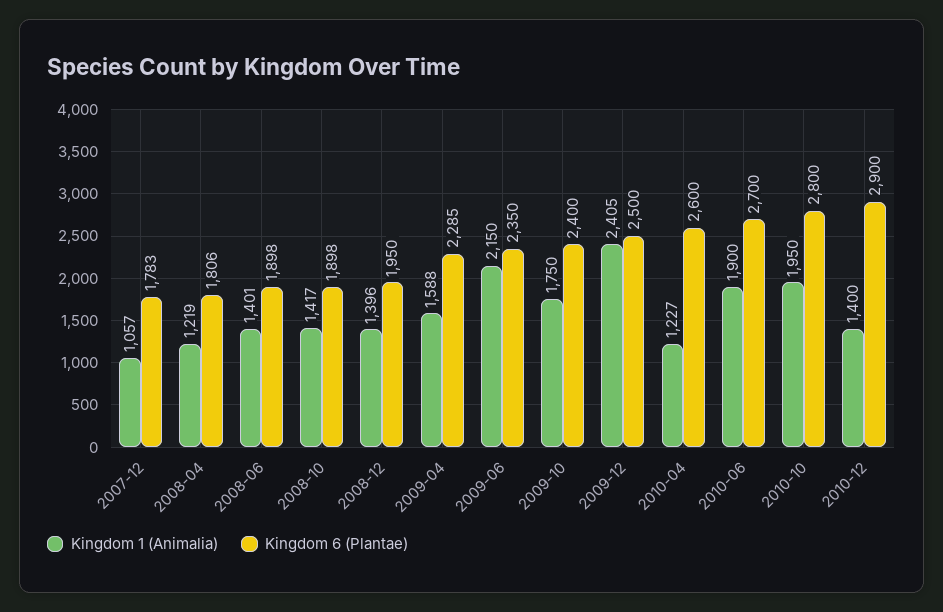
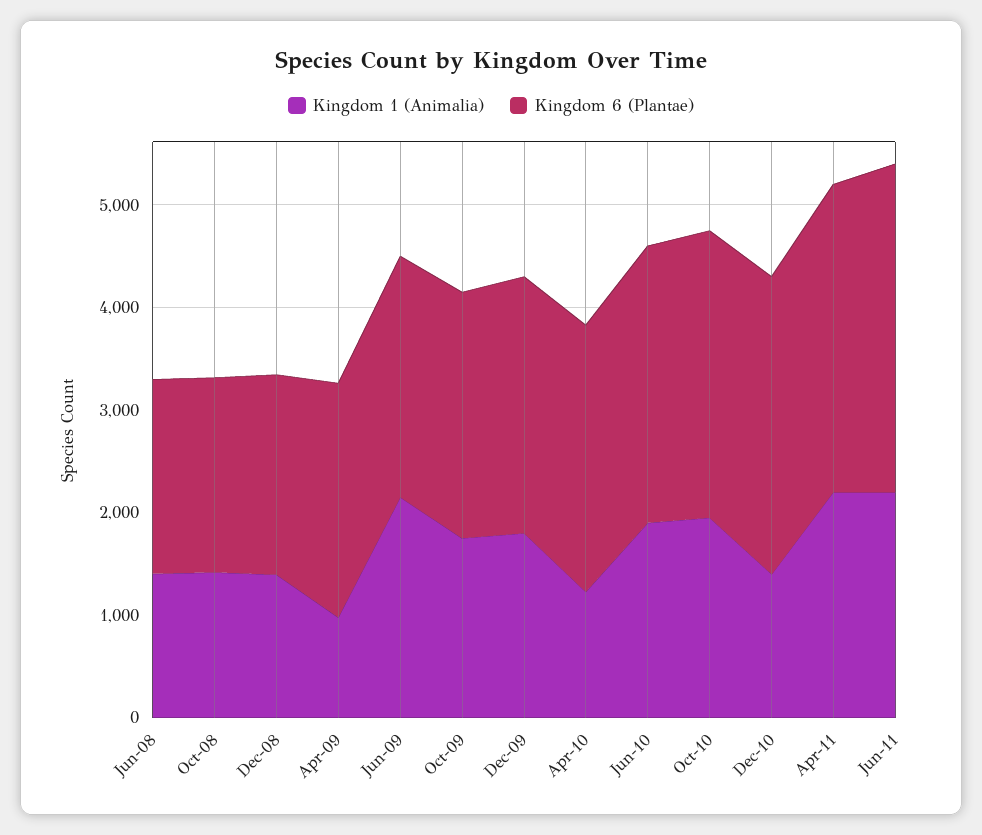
Kingdom 1 (Animalia), 2007-12: 1057 -> none
Kingdom 6 (Plantae), 2007-12: 1783 -> none
Kingdom 1 (Animalia), 2008-04: 1219 -> none
Kingdom 6 (Plantae), 2008-04: 1806 -> none
Kingdom 1 (Animalia), 2009-04: 1588 -> 1000
Kingdom 1 (Animalia), 2009-12: 2405 -> 1800
Kingdom 1 (Animalia), Apr-11: none -> 2200
Kingdom 6 (Plantae), Apr-11: none -> 3000
Kingdom 1 (Animalia), Jun-11: none -> 2200
Kingdom 6 (Plantae), Jun-11: none -> 3200

